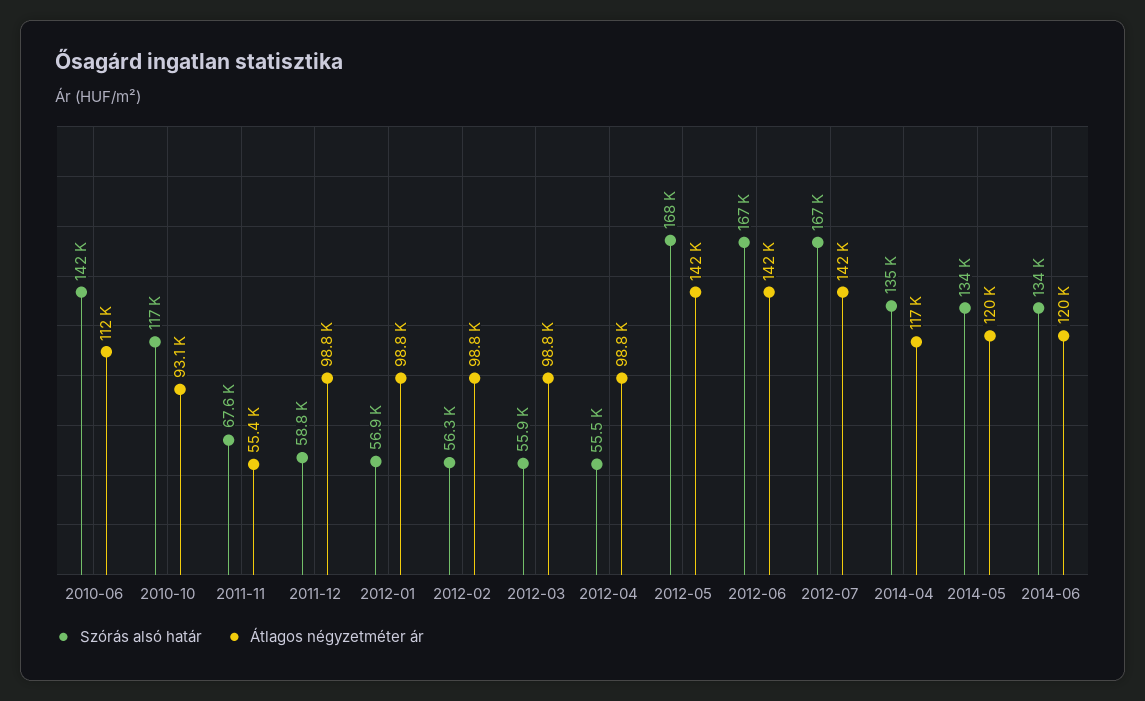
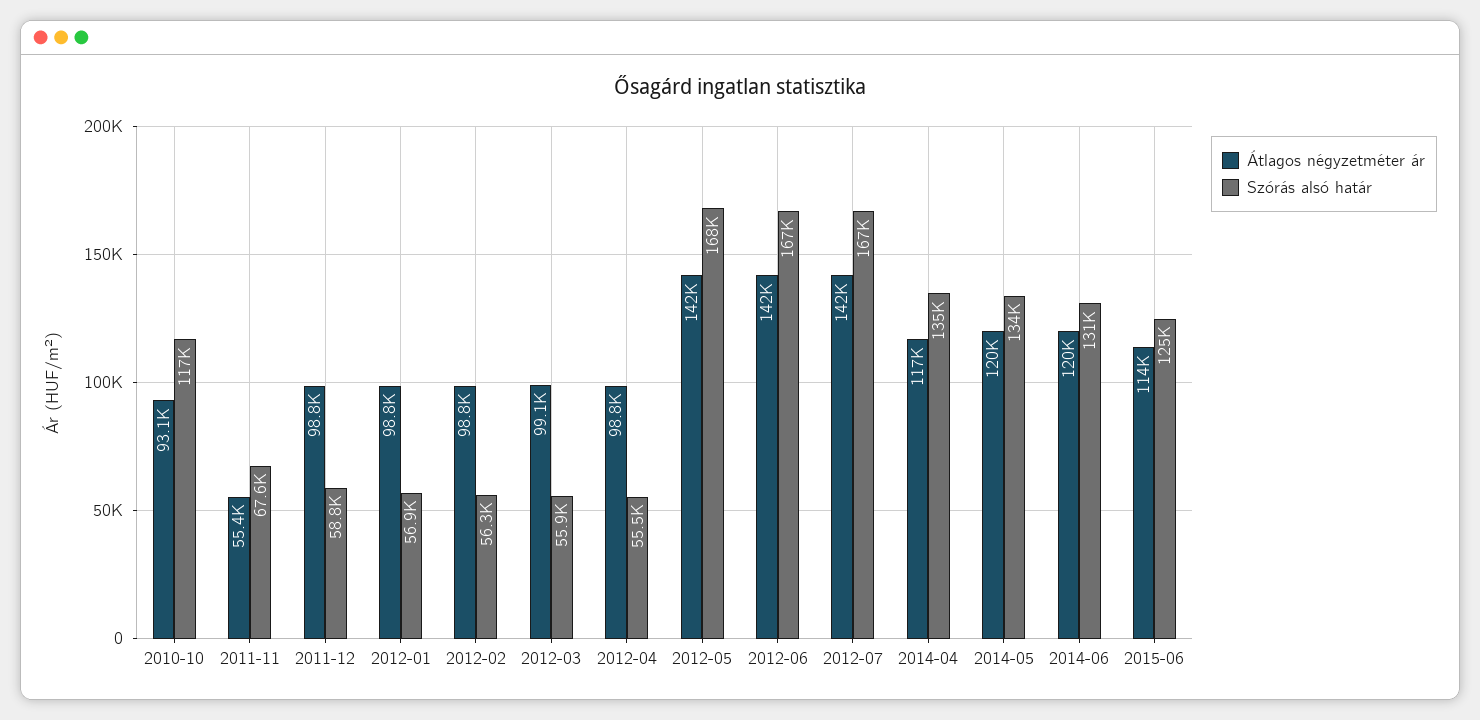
Szórás alsó határ, 2010-06: 142000 -> none
Átlagos négyzetméter ár, 2010-06: 112000 -> none
Átlagos négyzetméter ár, 2012-03: 98800 -> 99100
Szórás alsó határ, 2014-06: 134000 -> 131000
Átlagos négyzetméter ár, 2015-06: none -> 114000
Szórás alsó határ, 2015-06: none -> 125000

